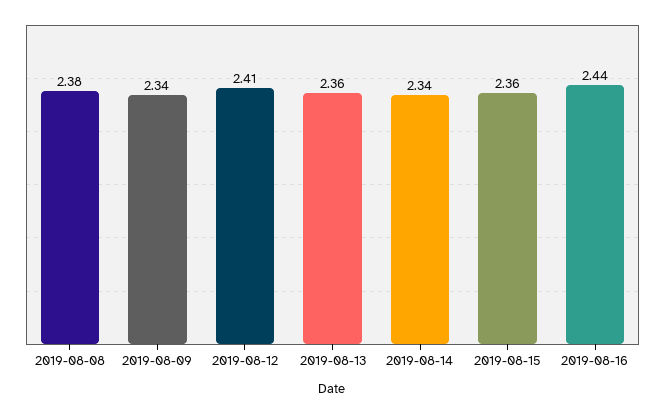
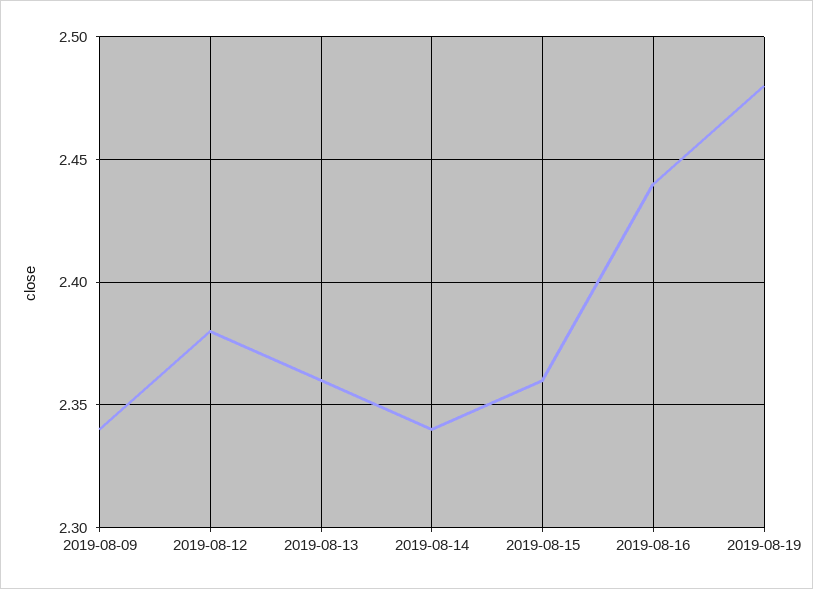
2019-08-08: 2.38 -> none
2019-08-12: 2.41 -> 2.38
2019-08-19: none -> 2.48

